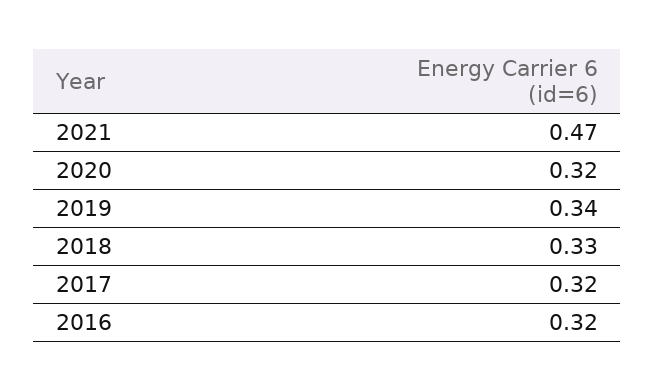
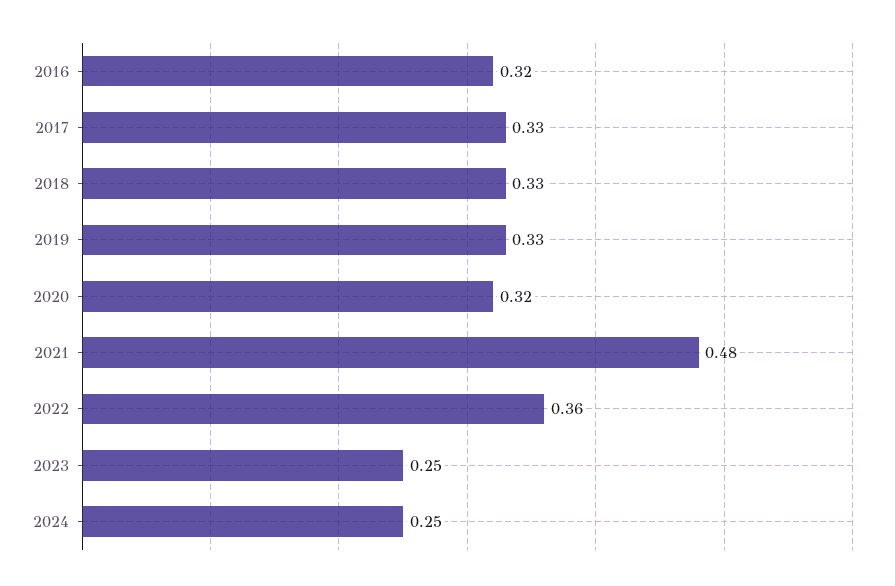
2021: 0.47 -> 0.48
2019: 0.34 -> 0.33
2017: 0.32 -> 0.33
2022: none -> 0.36
2023: none -> 0.25
2024: none -> 0.25

